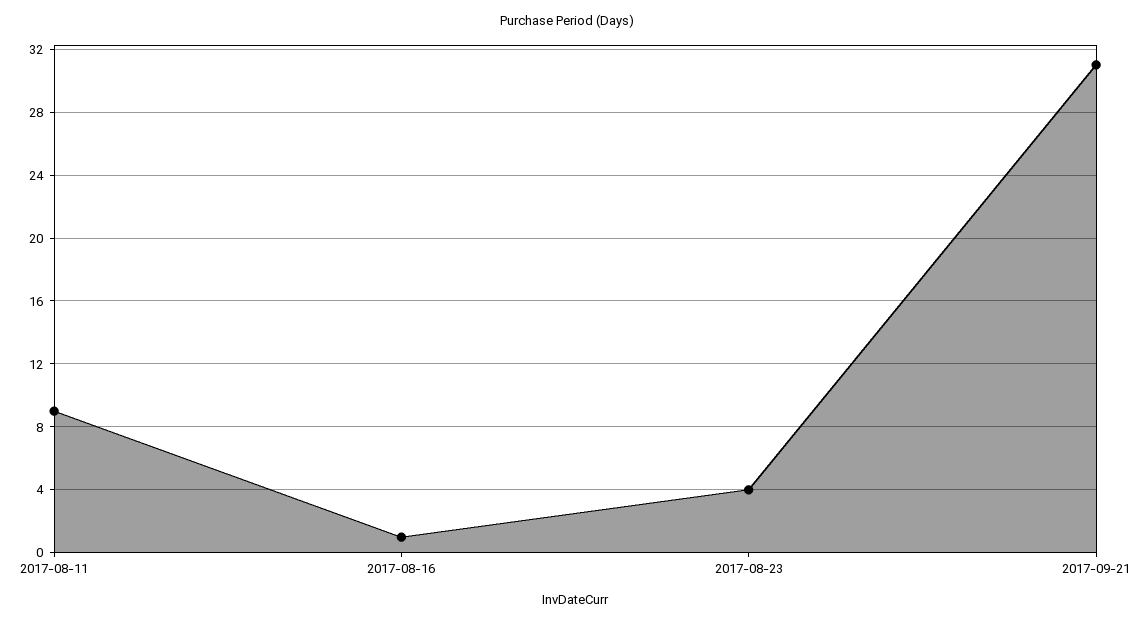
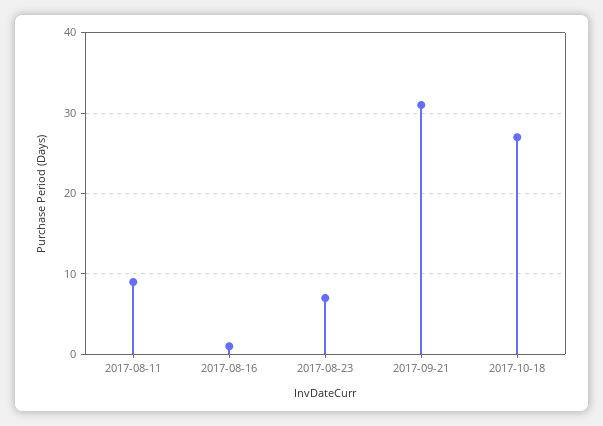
2017-08-23: 4 -> 7
2017-10-18: none -> 27

